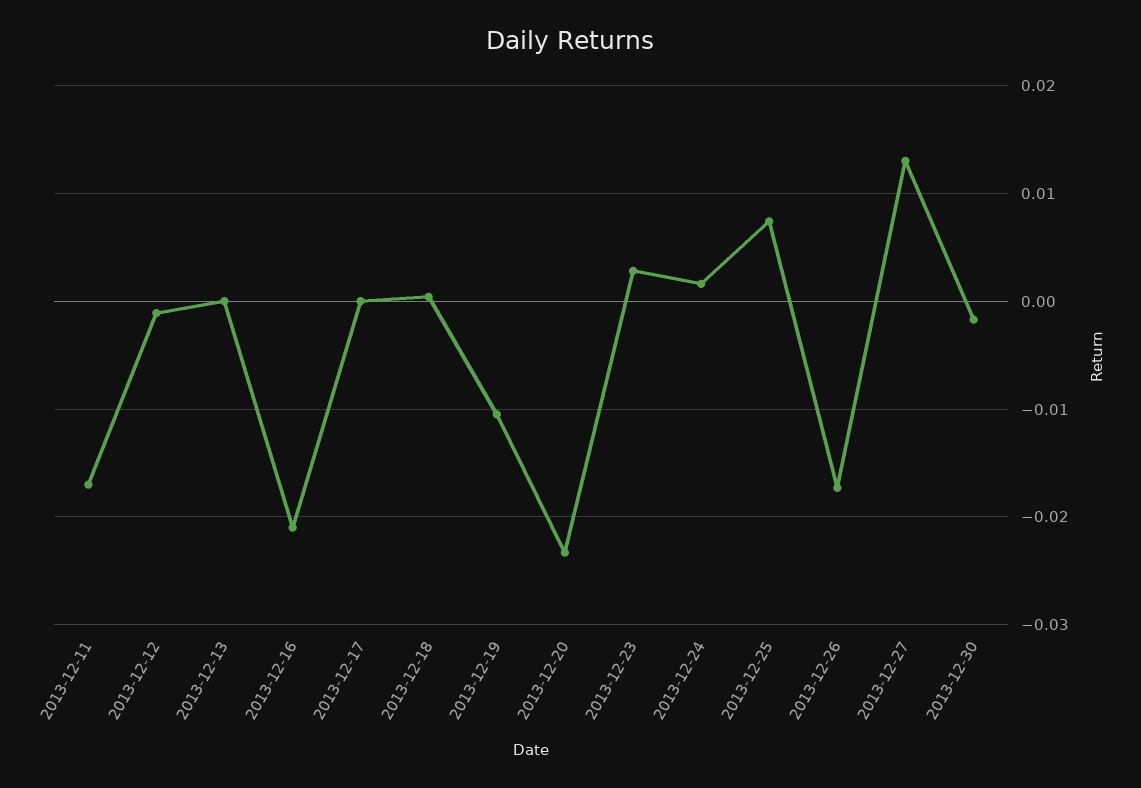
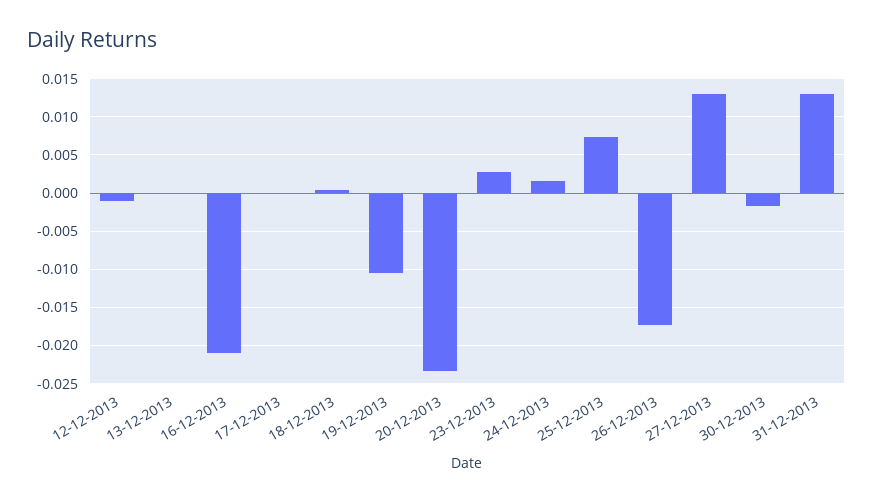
2013-12-11: -0.017 -> none
31-12-2013: none -> 0.013

